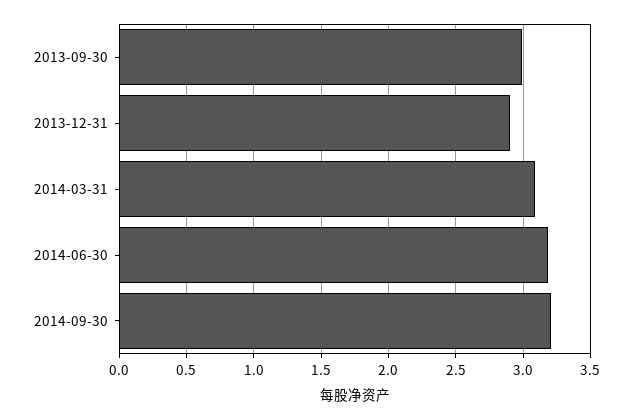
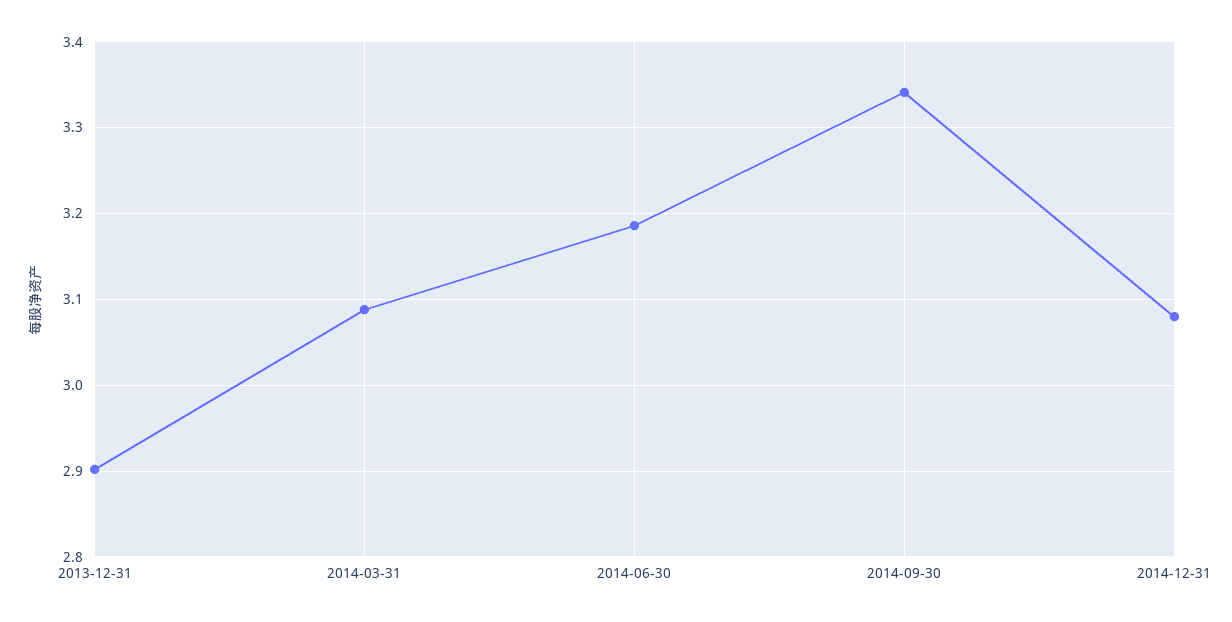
2013-09-30: 3 -> none
2014-09-30: 3.2 -> 3.34
2014-12-31: none -> 3.08

